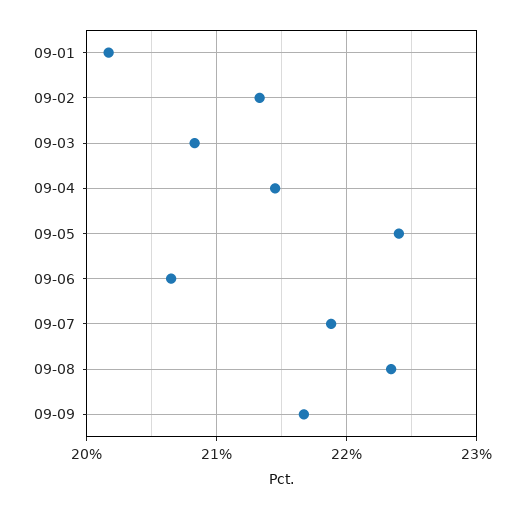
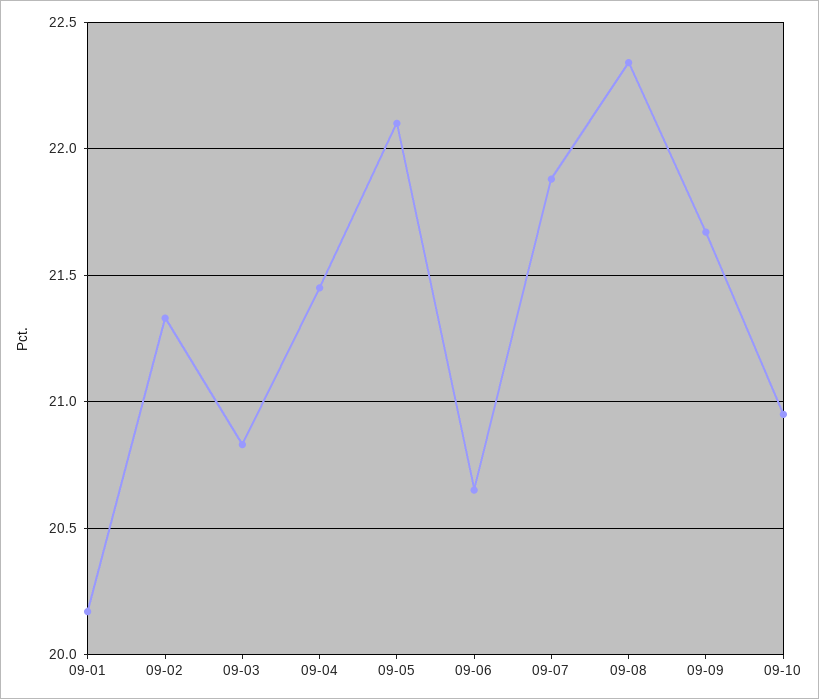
09-05: 22.4 -> 22.1
09-10: none -> 20.95

